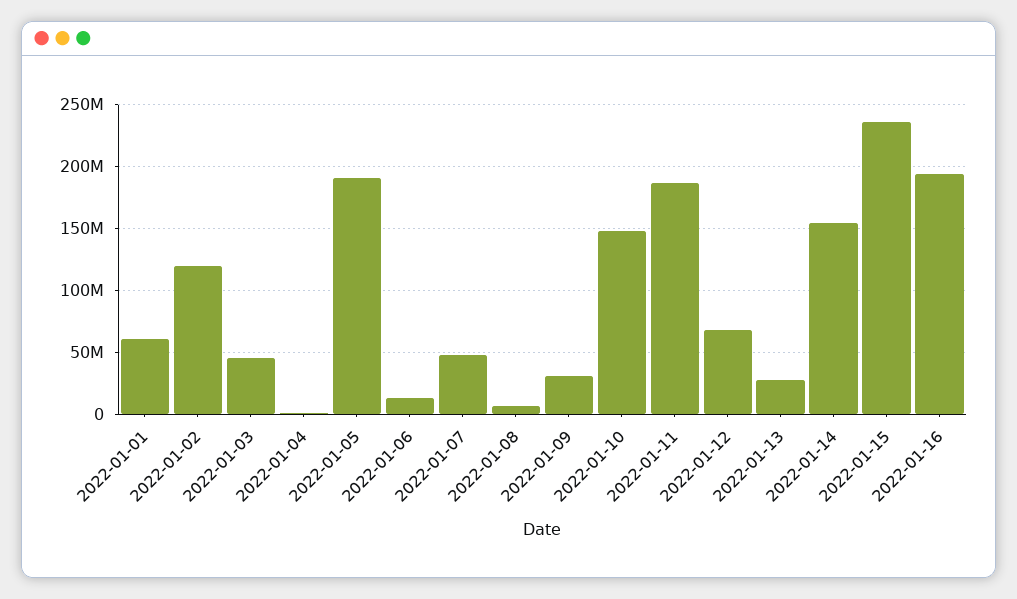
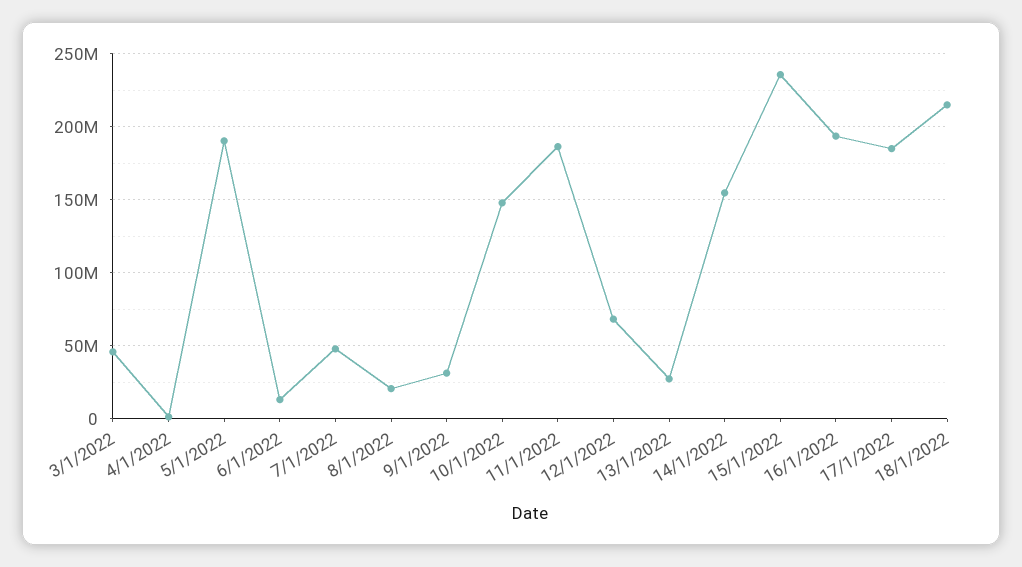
2022-01-01: 60000000 -> none
2022-01-02: 120000000 -> none
2022-01-08: 5000000 -> 20000000
17/1/2022: none -> 185000000
18/1/2022: none -> 215000000

